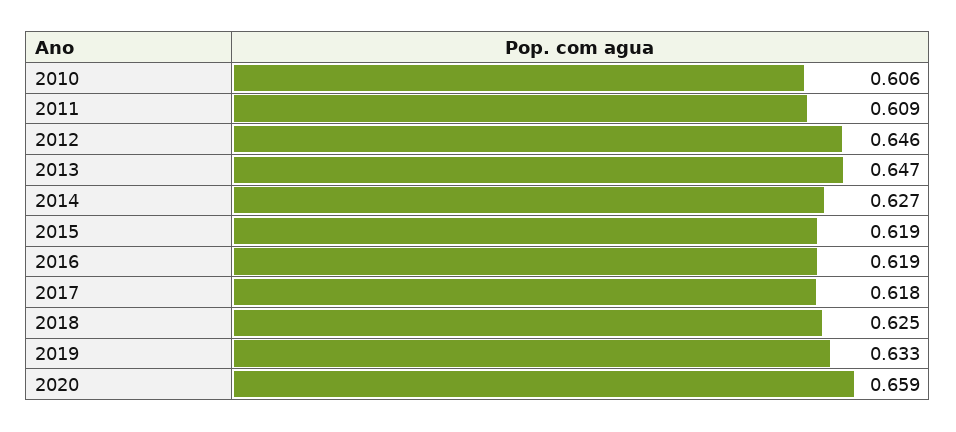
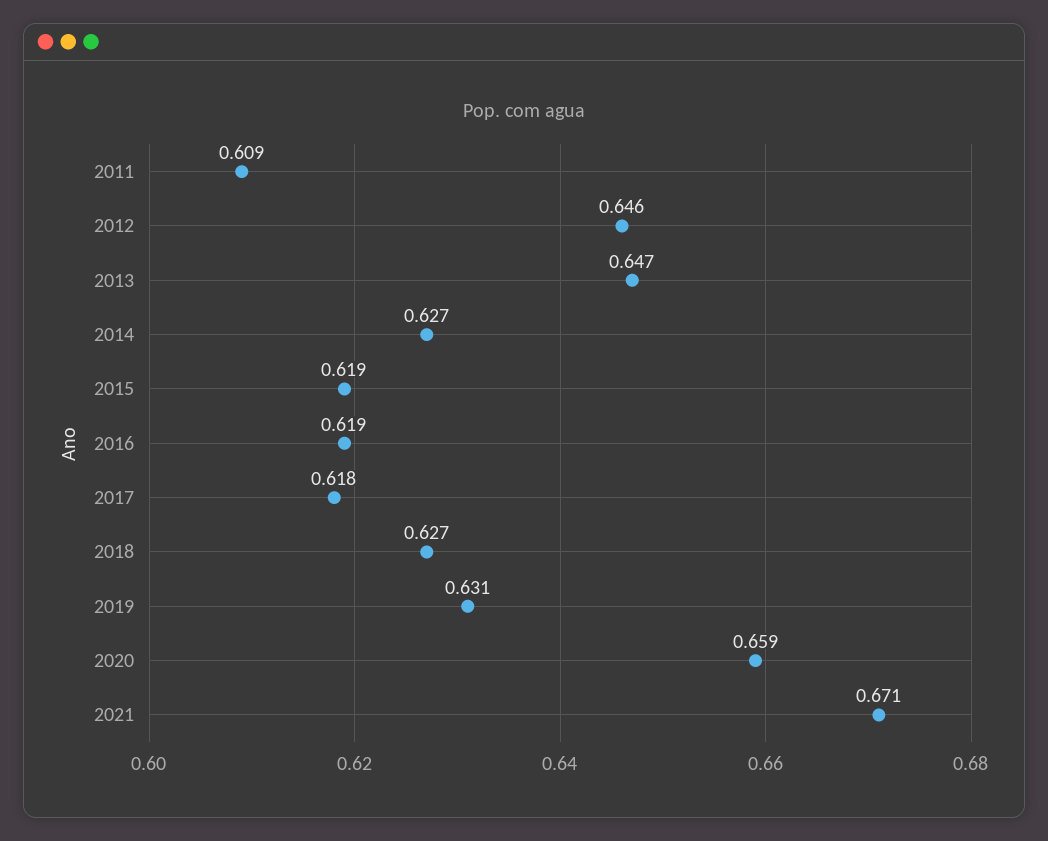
2010: 0.606 -> none
2018: 0.625 -> 0.627
2019: 0.633 -> 0.631
2021: none -> 0.671

